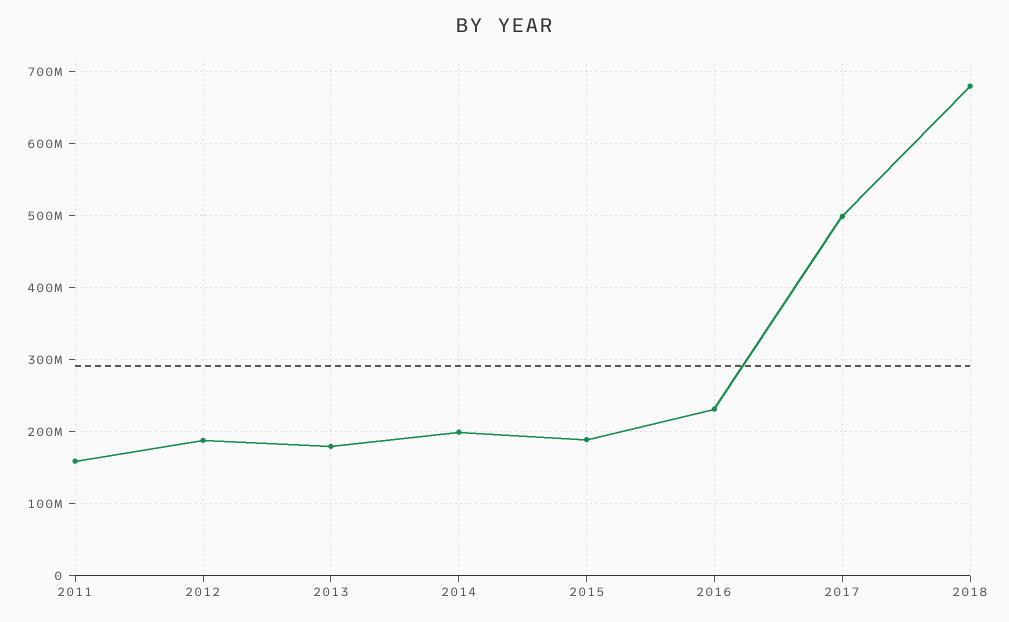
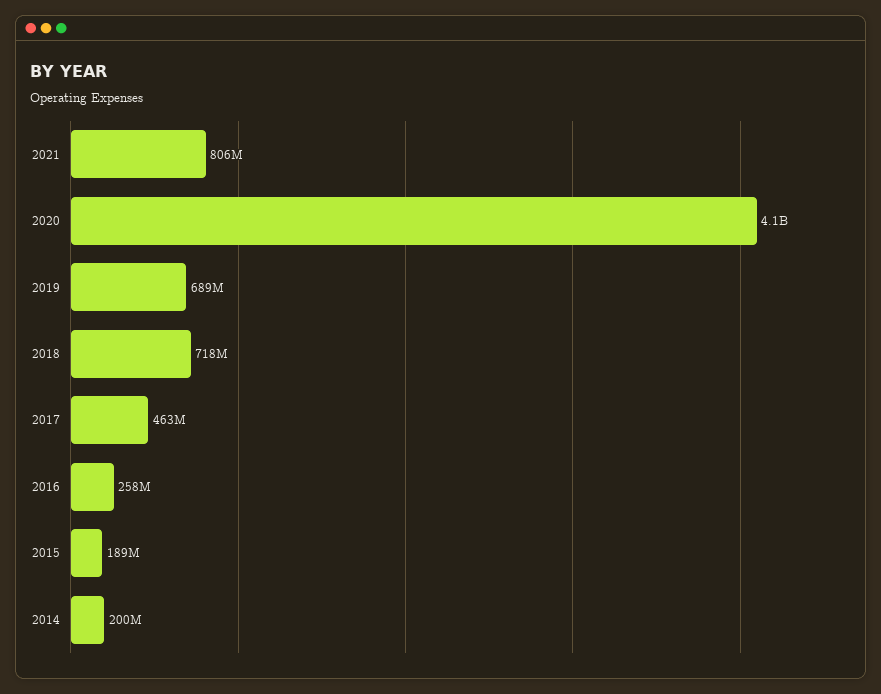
2011: 160000000 -> none
2012: 190000000 -> none
2013: 180000000 -> none
2016: 230000000 -> 258000000
2017: 500000000 -> 463000000
2018: 680000000 -> 718000000
2021: none -> 806000000
2020: none -> 4100000000
2019: none -> 689000000

